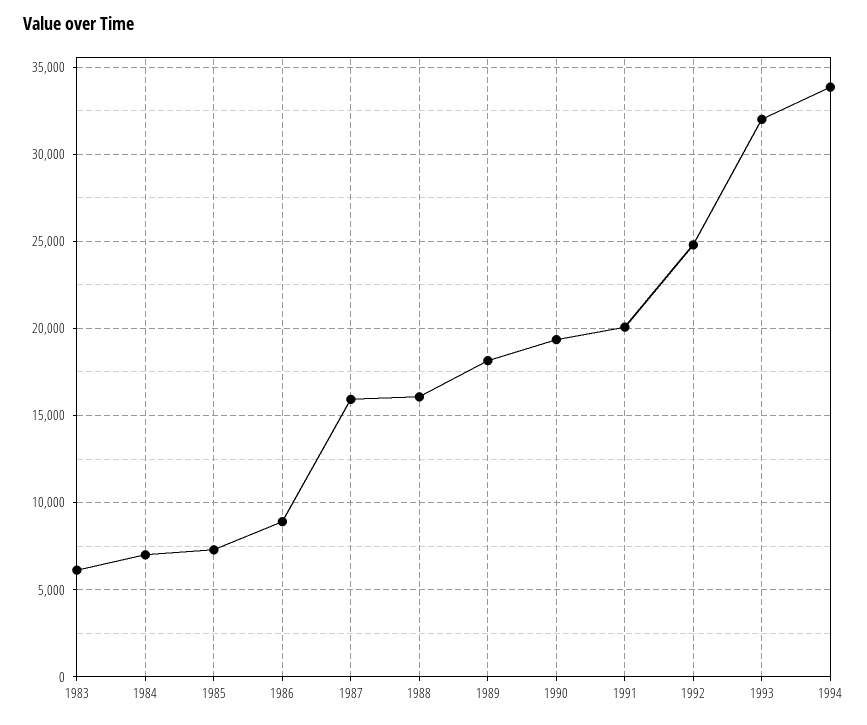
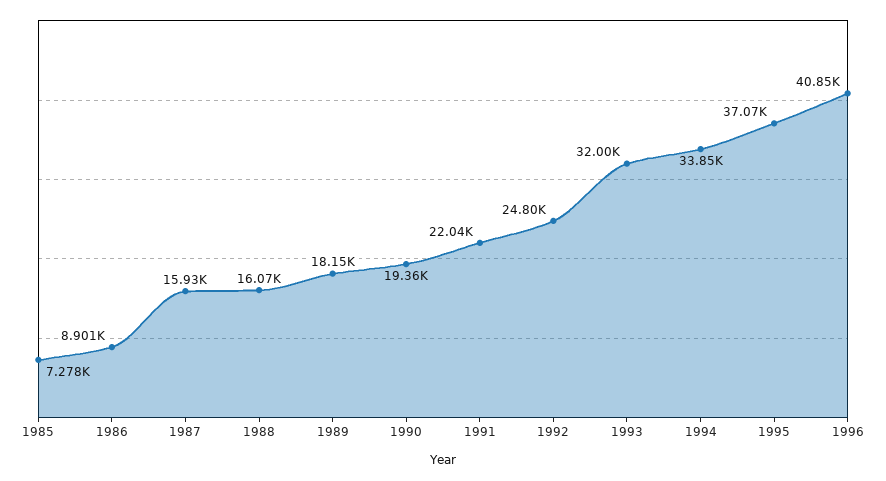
1983: 6000 -> none
1984: 7000 -> none
1991: 20000 -> 22040
1995: none -> 37070
1996: none -> 40850

